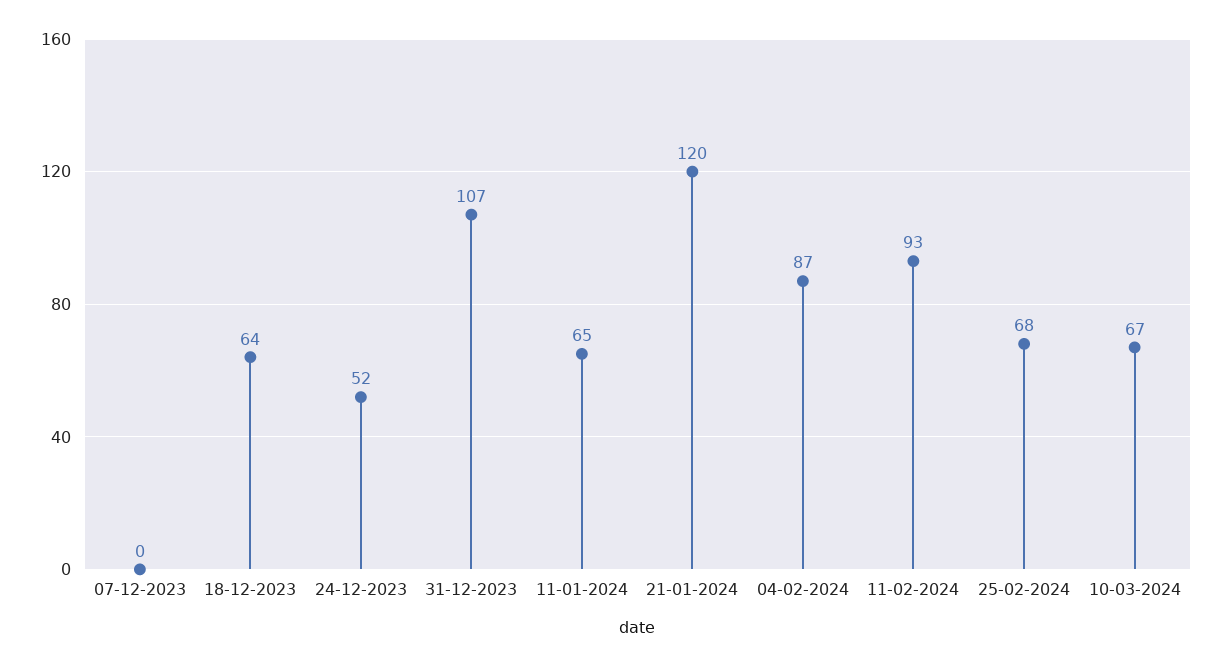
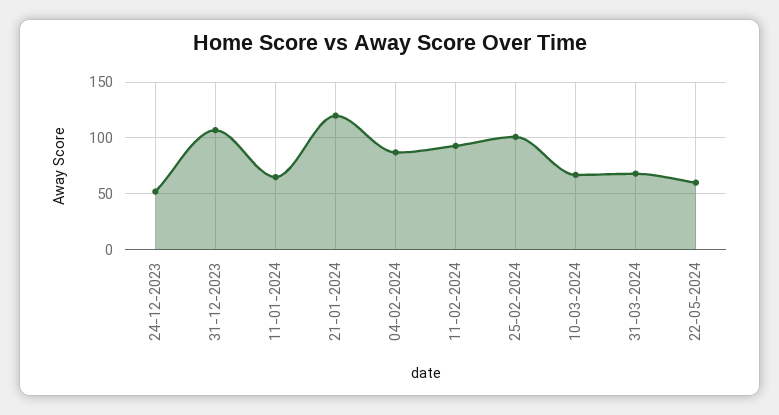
07-12-2023: 0 -> none
18-12-2023: 64 -> none
25-02-2024: 68 -> 100
31-03-2024: none -> 70
22-05-2024: none -> 60

